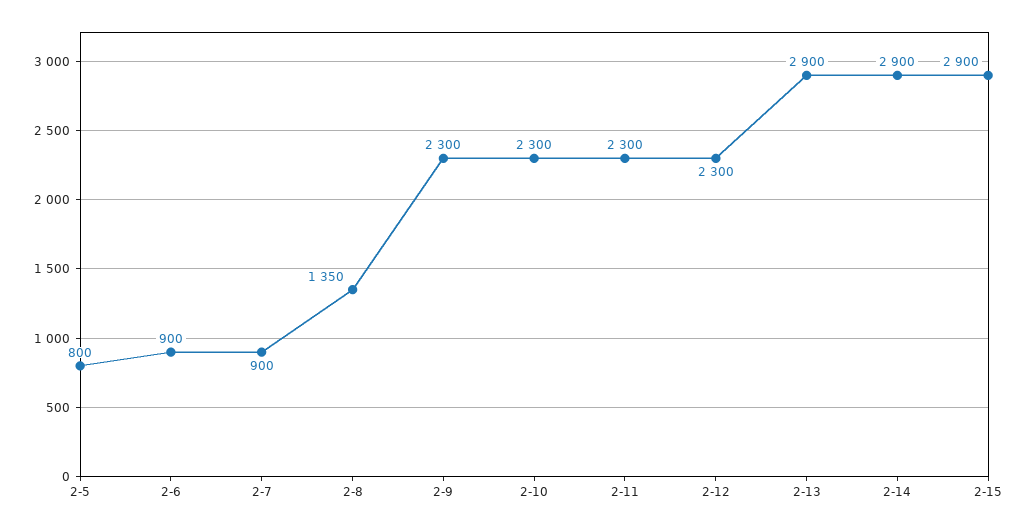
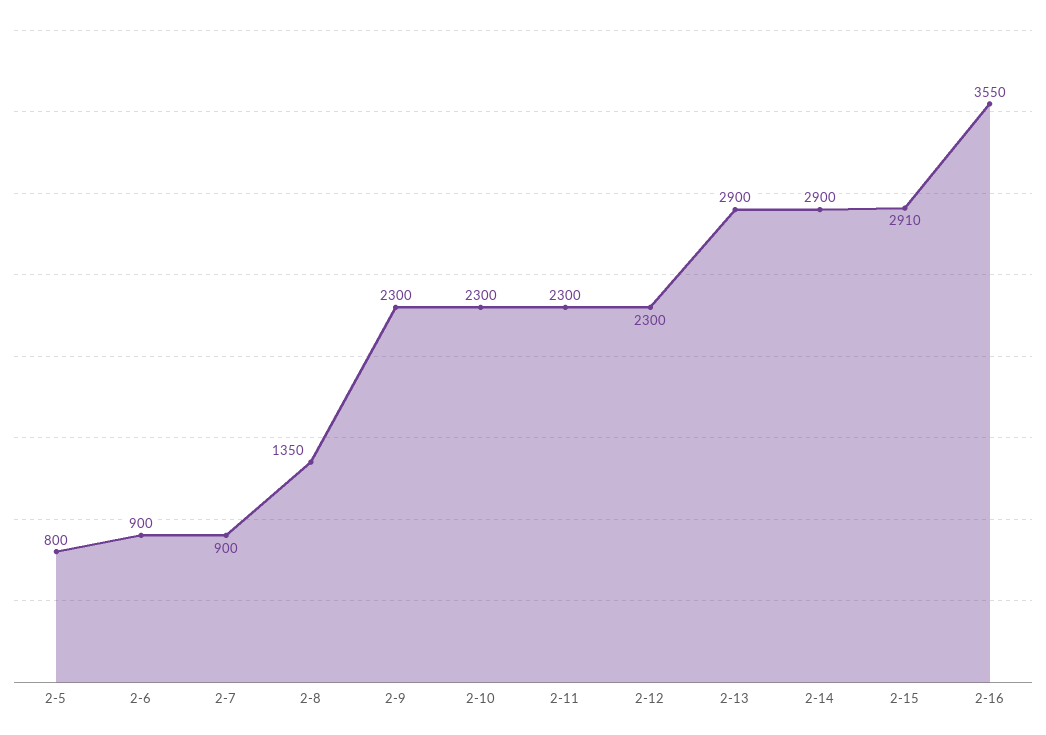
2-15: 2900 -> 2910
2-16: none -> 3550

